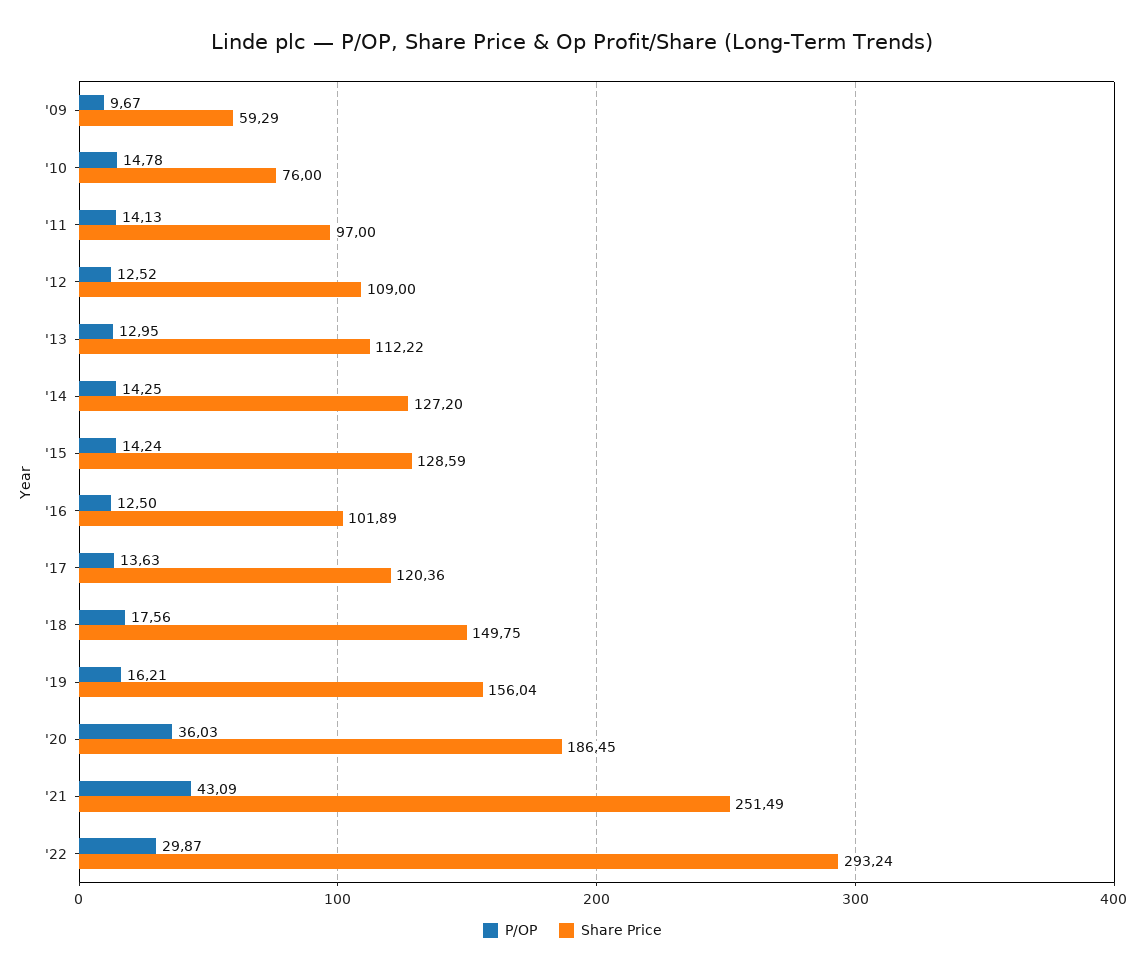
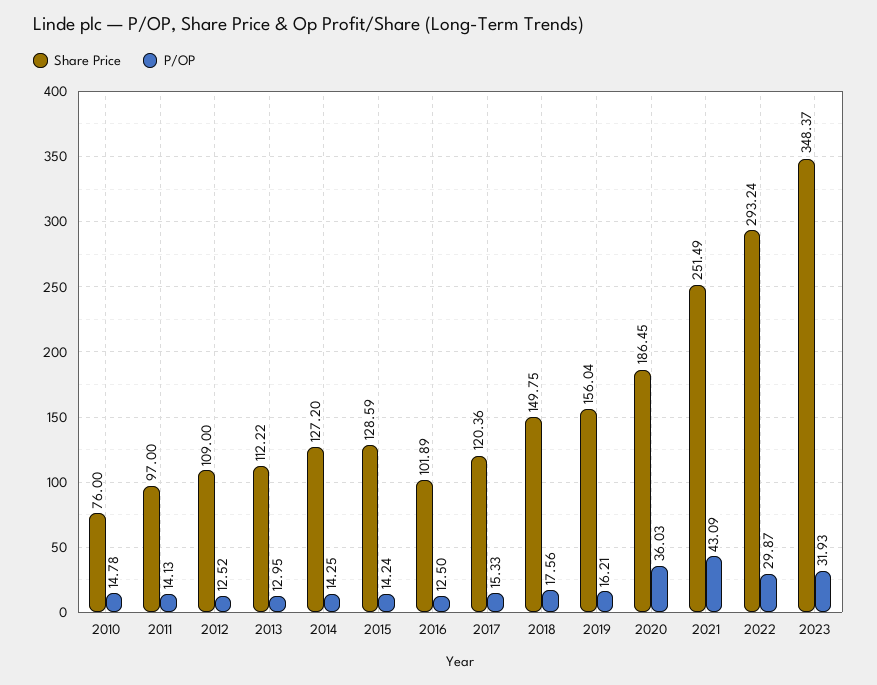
P/OP, '09: 9.67 -> none
Share Price, '09: 59.29 -> none
P/OP, '17: 13.63 -> 15.33
Share Price, 2023: none -> 348.37
P/OP, 2023: none -> 31.93

